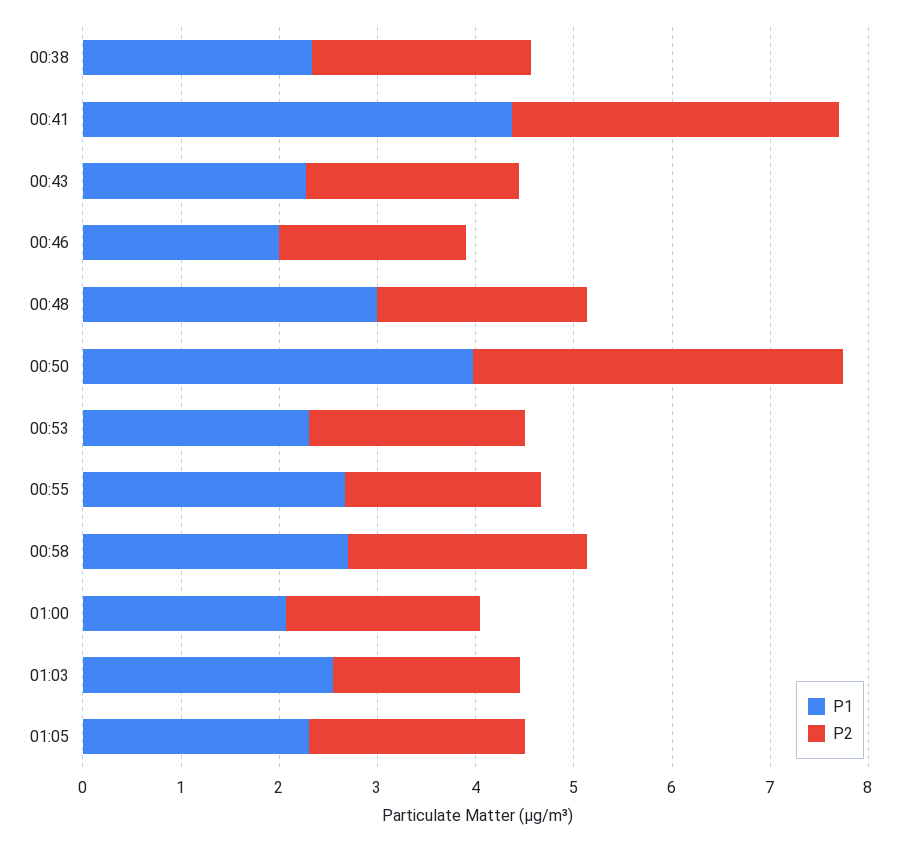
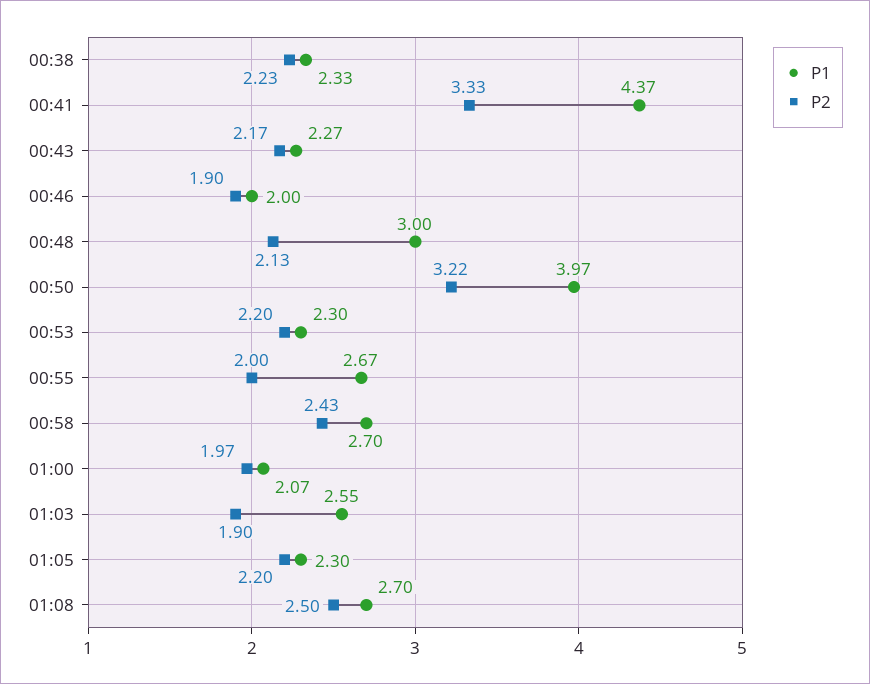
P2, 00:50: 3.8 -> 3.22
P1, 01:08: none -> 2.7
P2, 01:08: none -> 2.5

